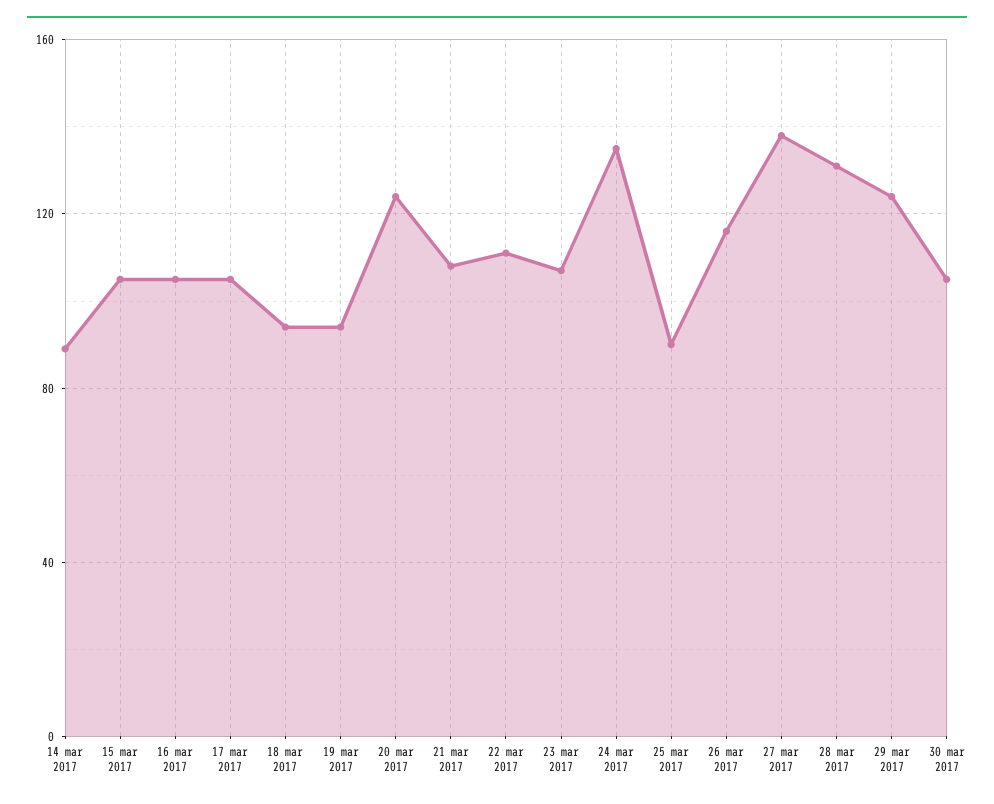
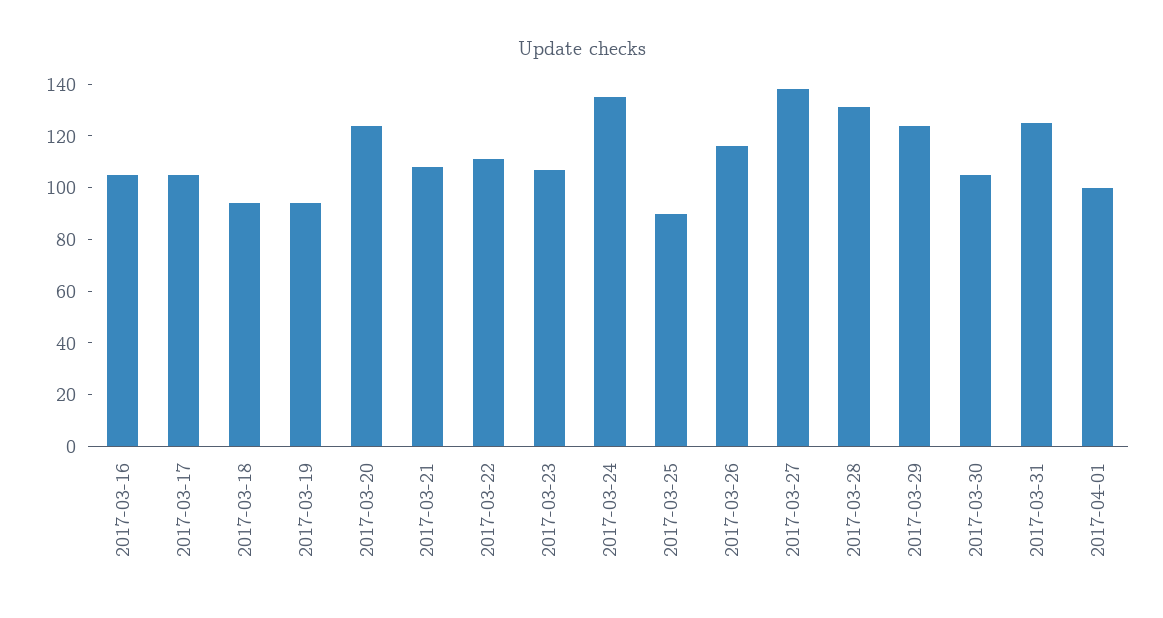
14 mar 2017: 90 -> none
15 mar 2017: 105 -> none
2017-03-31: none -> 125
2017-04-01: none -> 100

